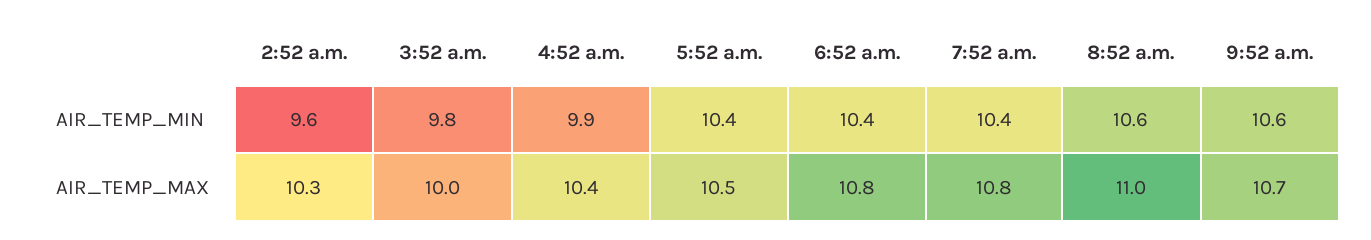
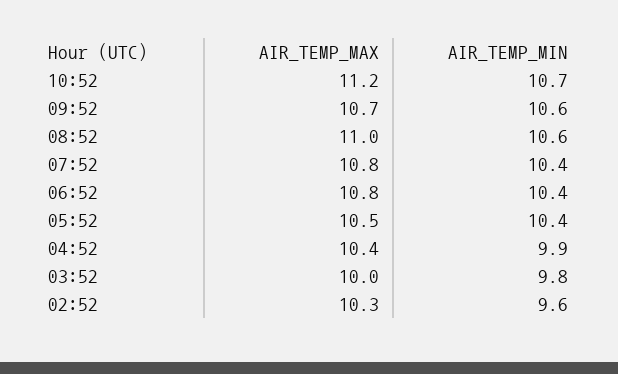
10:52, AIR_TEMP_MAX: none -> 11.2
10:52, AIR_TEMP_MIN: none -> 10.7

